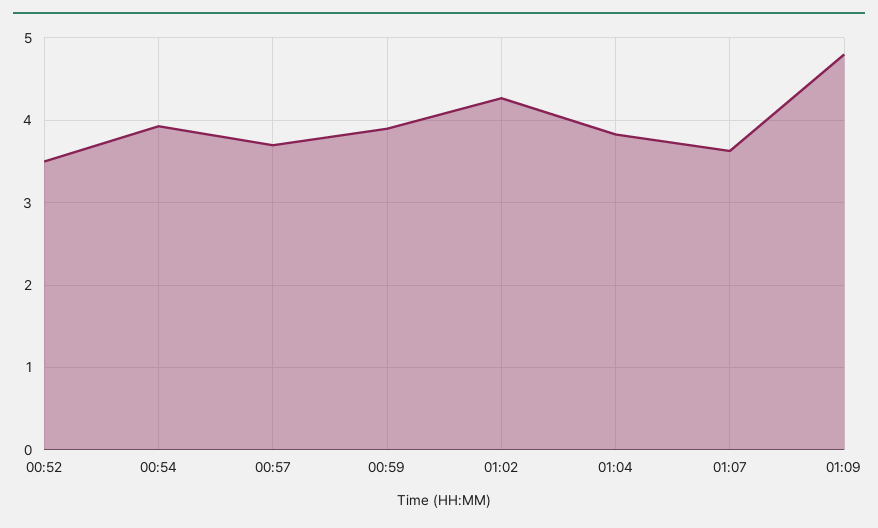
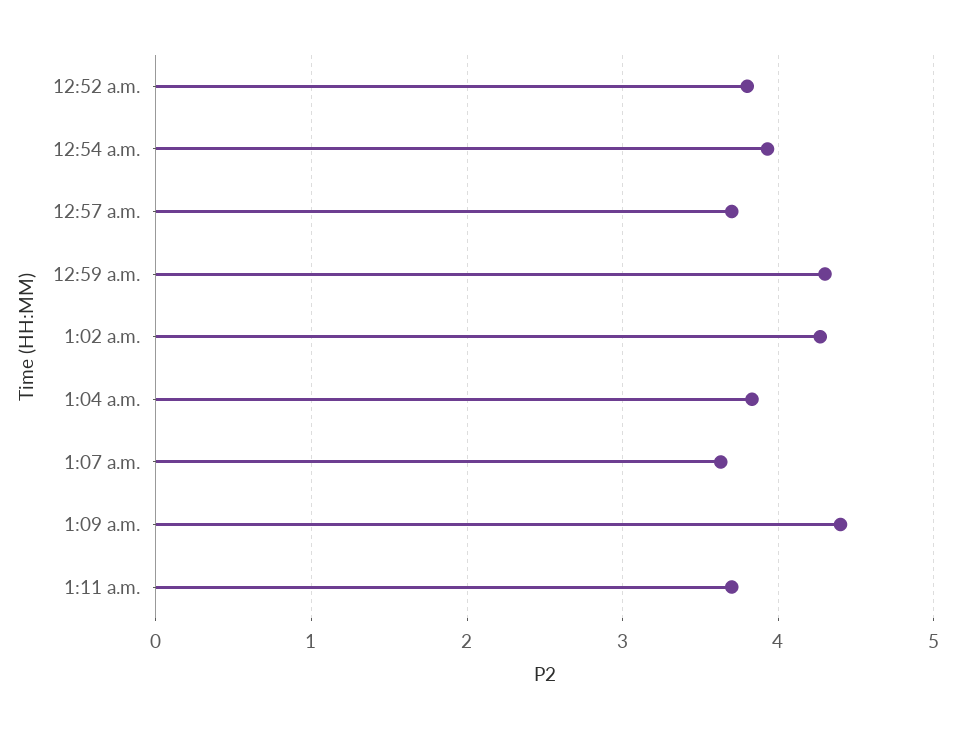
00:52: 3.5 -> 3.8
00:59: 3.9 -> 4.3
01:09: 4.8 -> 4.4
1:11 a.m.: none -> 3.7

